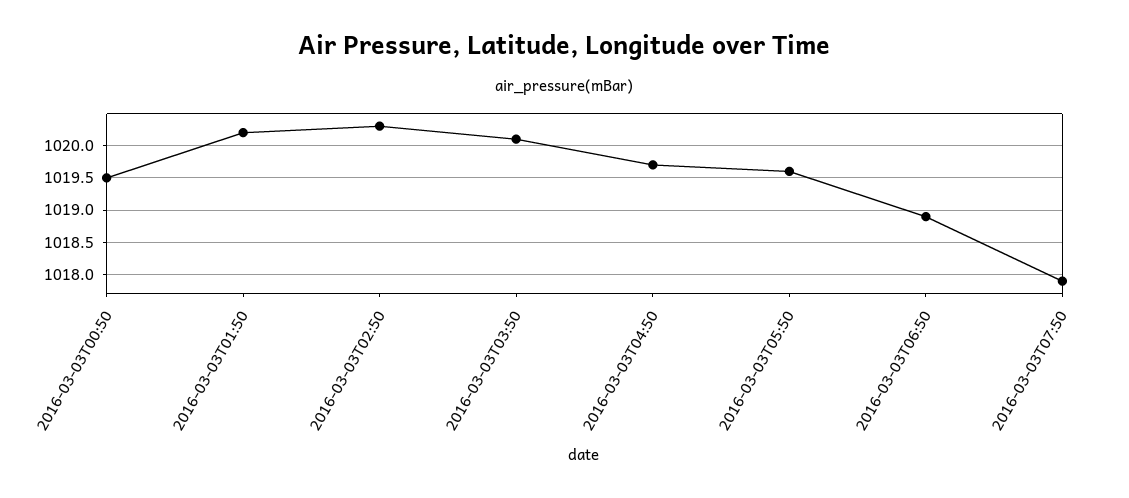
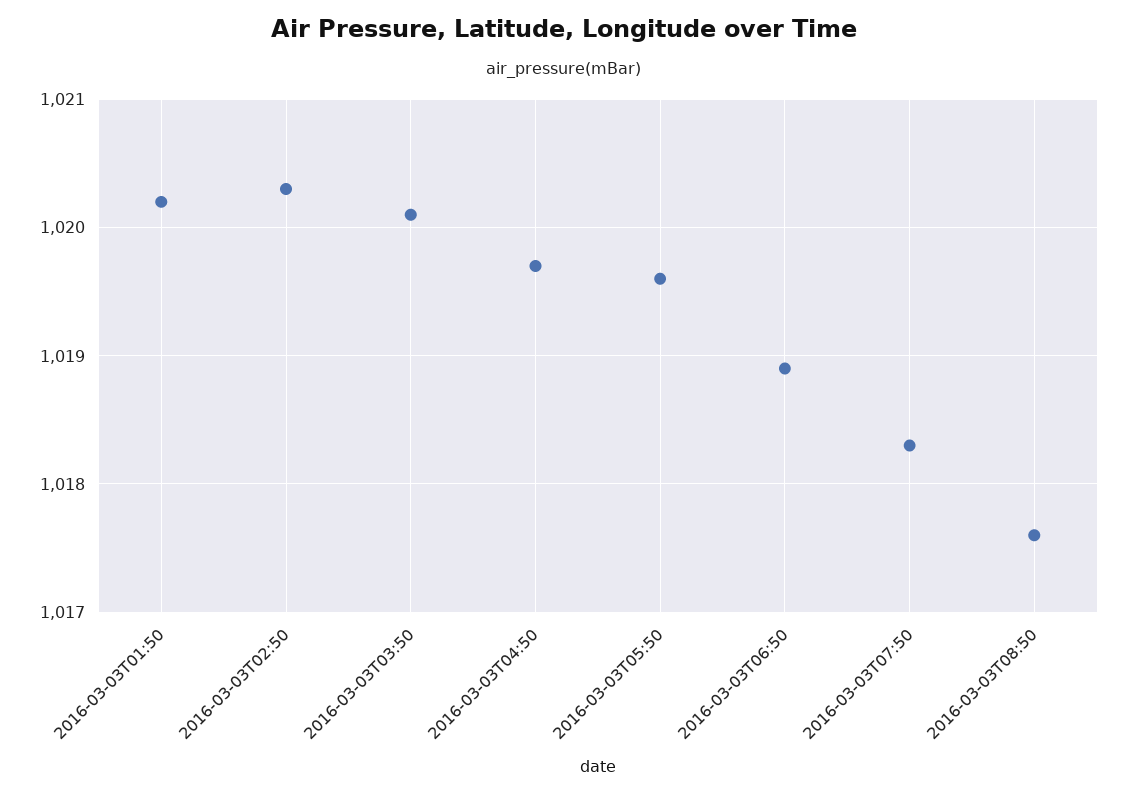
2016-03-03T00:50: 1019.5 -> none
2016-03-03T07:50: 1017.9 -> 1018.3
2016-03-03T08:50: none -> 1017.6

